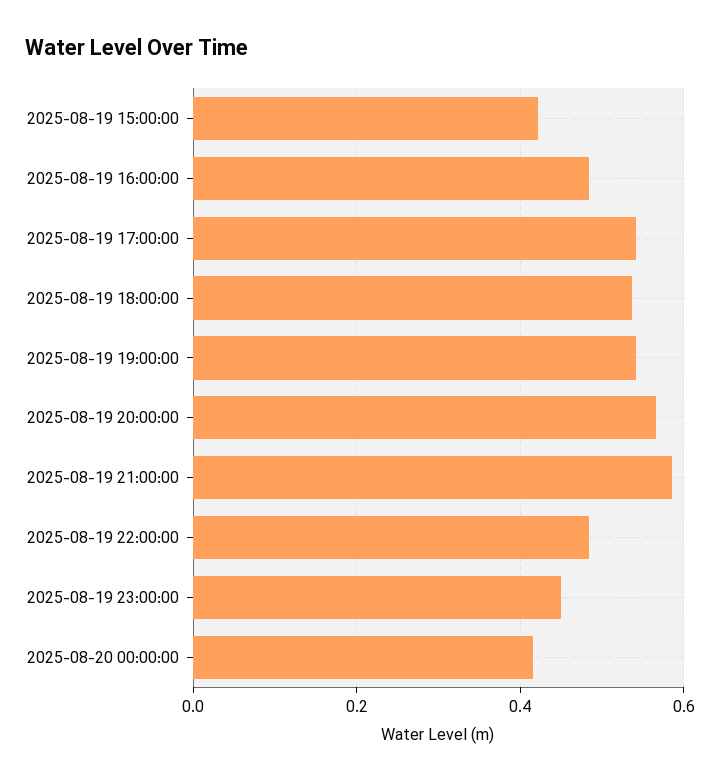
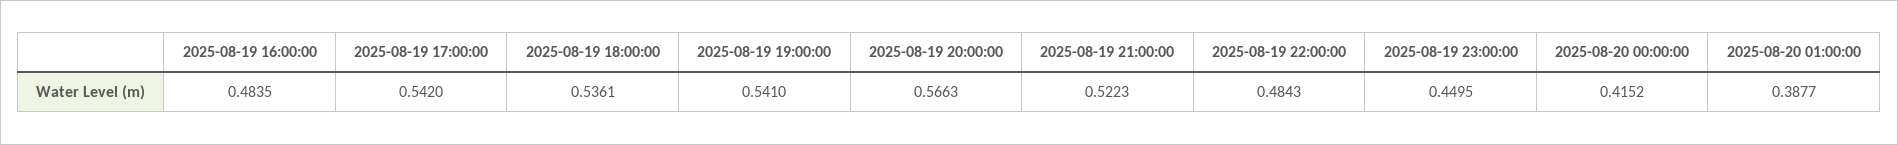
2025-08-19 15:00:00: 0.42 -> none
2025-08-19 21:00:00: 0.58 -> 0.5223
2025-08-20 01:00:00: none -> 0.3877

